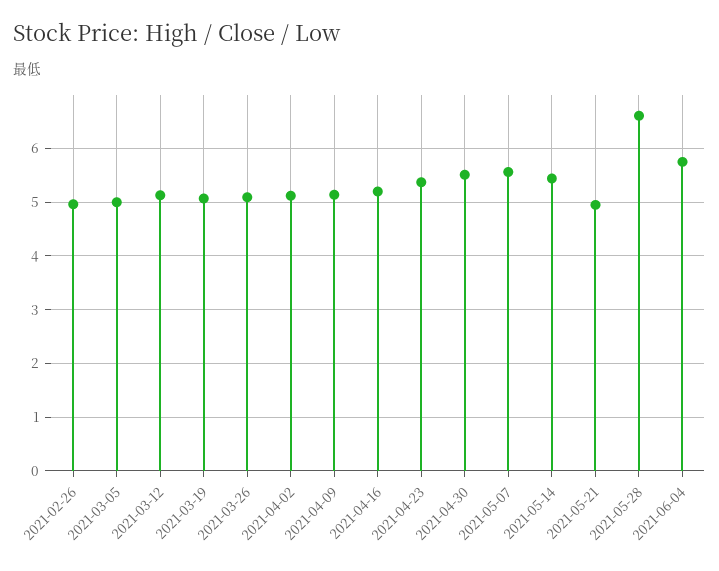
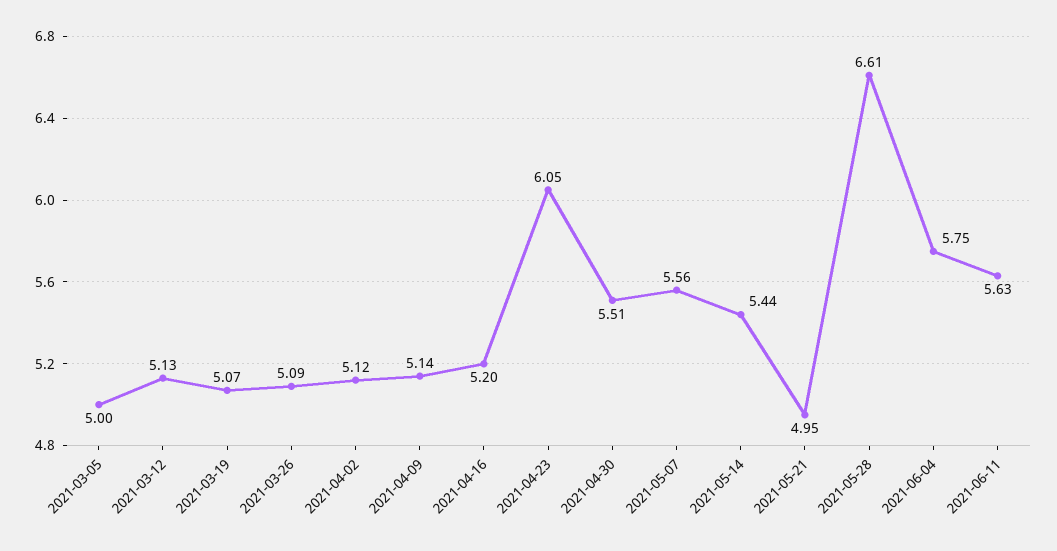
2021-02-26: 5 -> none
2021-04-23: 5.4 -> 6.05
2021-06-11: none -> 5.63

